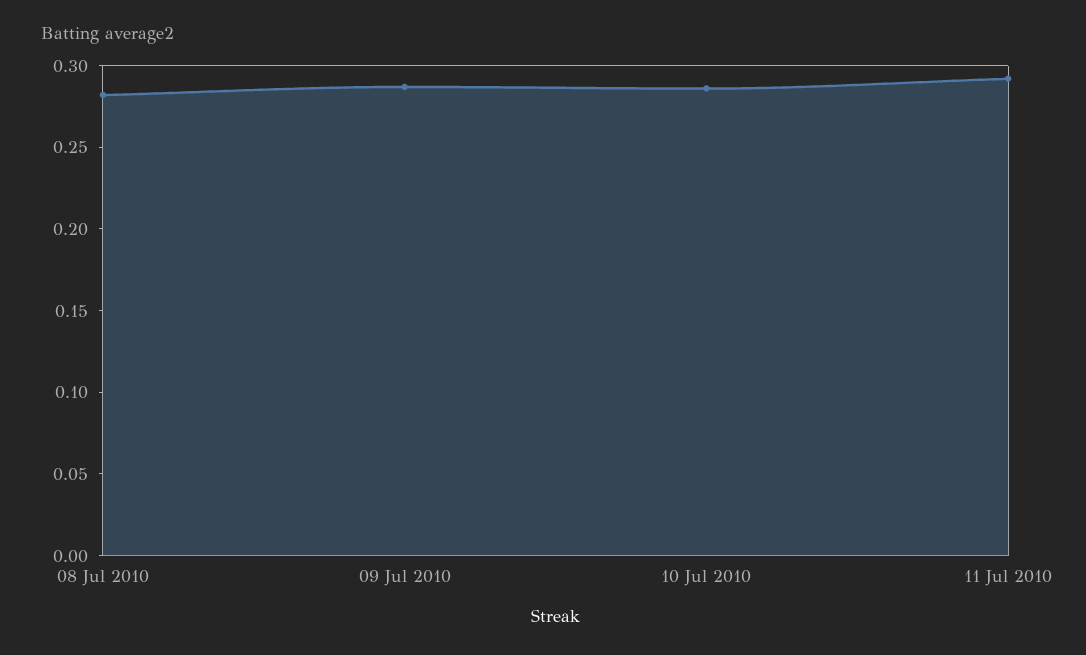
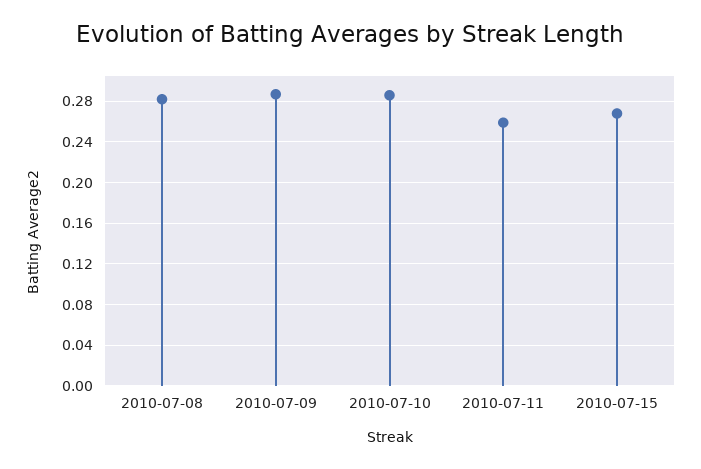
11 Jul 2010: 0.29 -> 0.26
2010-07-15: none -> 0.27

